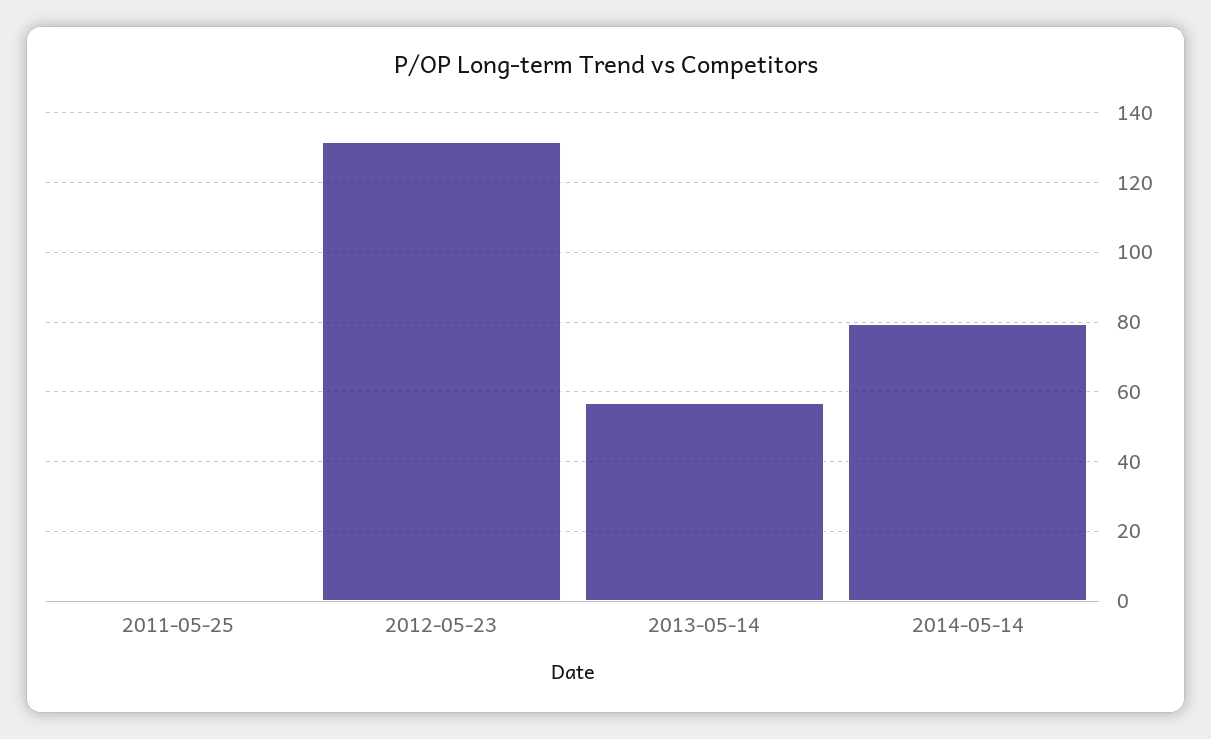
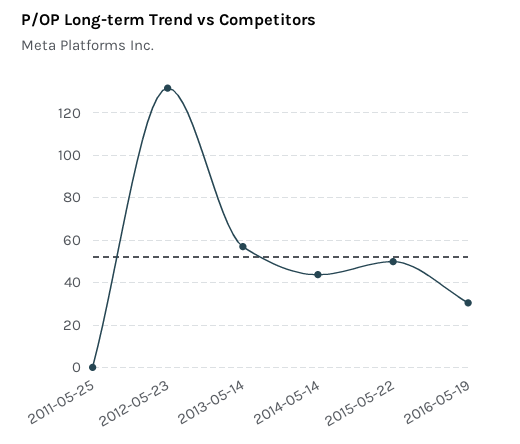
2014-05-14: 80 -> 45
2015-05-22: none -> 50
2016-05-19: none -> 30

